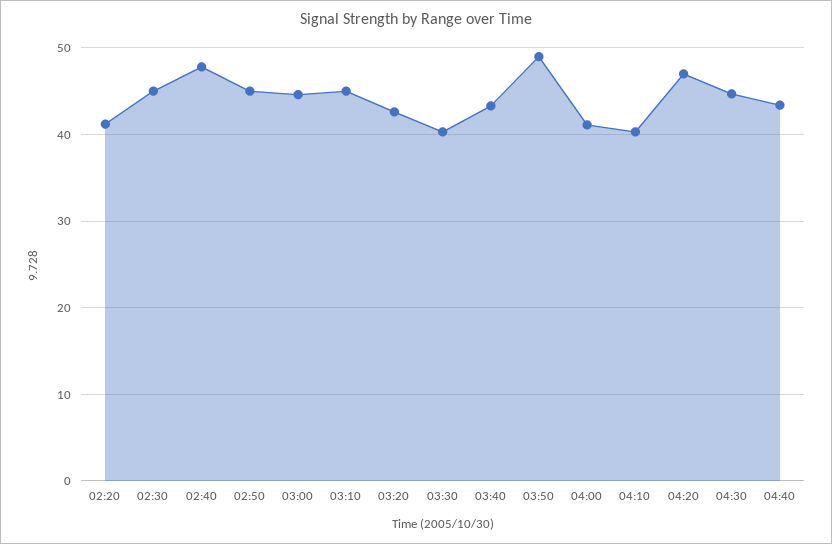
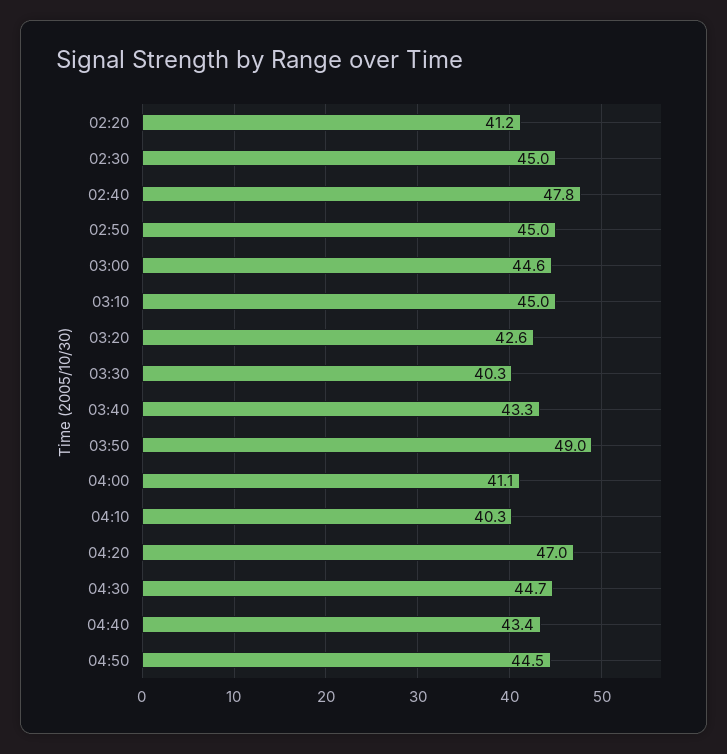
04:50: none -> 44.5

